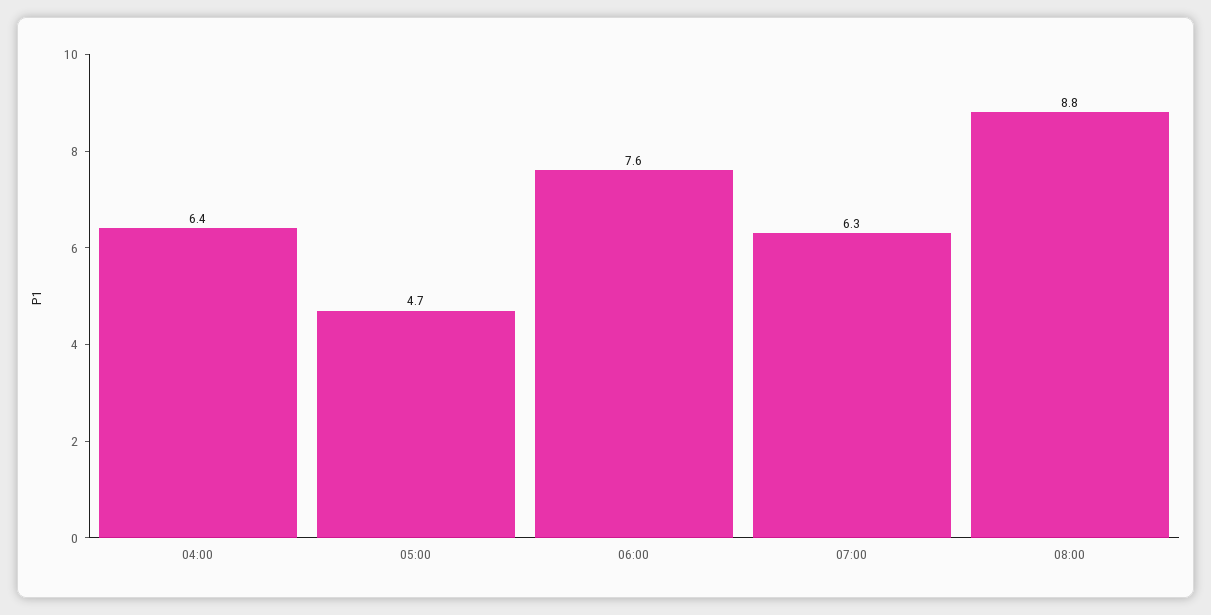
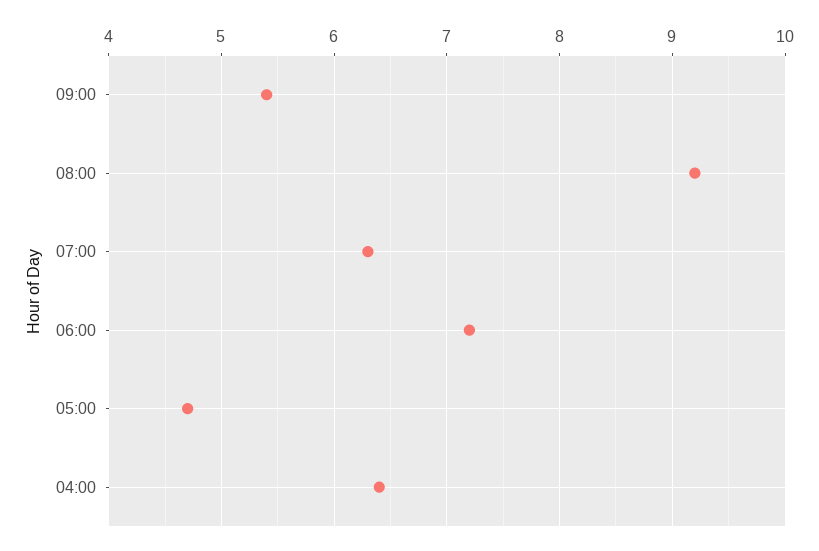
06:00: 7.6 -> 7.2
08:00: 8.8 -> 9.2
09:00: none -> 5.4

